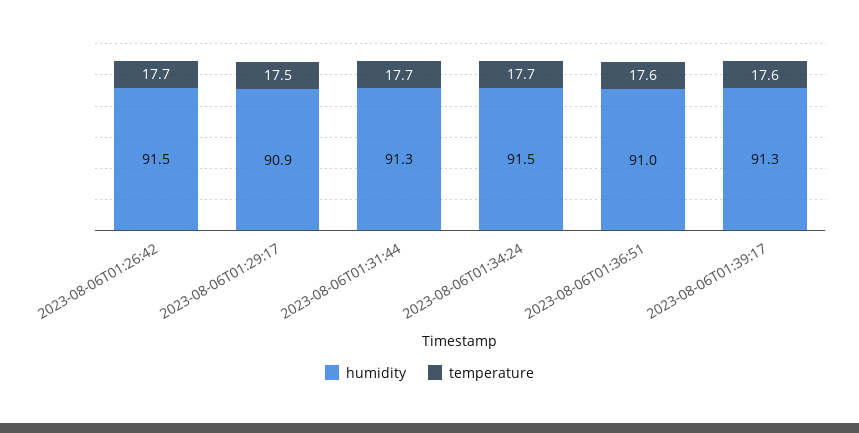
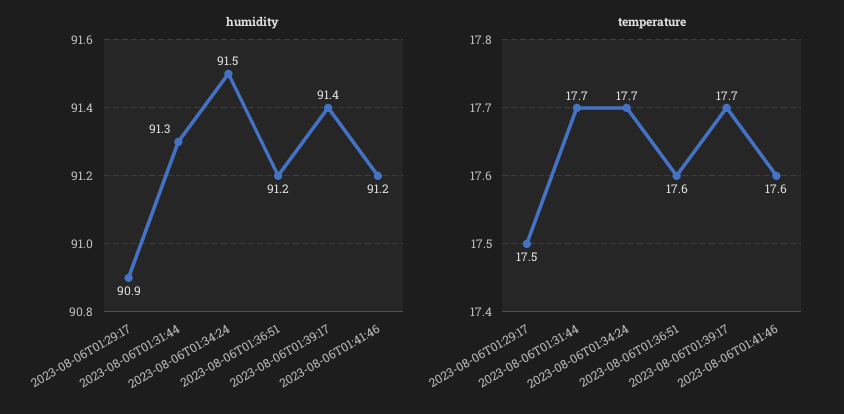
humidity, 2023-08-06T01:26:42: 91.5 -> none
temperature, 2023-08-06T01:26:42: 17.7 -> none
humidity, 2023-08-06T01:36:51: 91 -> 91.2
humidity, 2023-08-06T01:39:17: 91.3 -> 91.4
temperature, 2023-08-06T01:39:17: 17.6 -> 17.7
humidity, 2023-08-06T01:41:46: none -> 91.2
temperature, 2023-08-06T01:41:46: none -> 17.6

